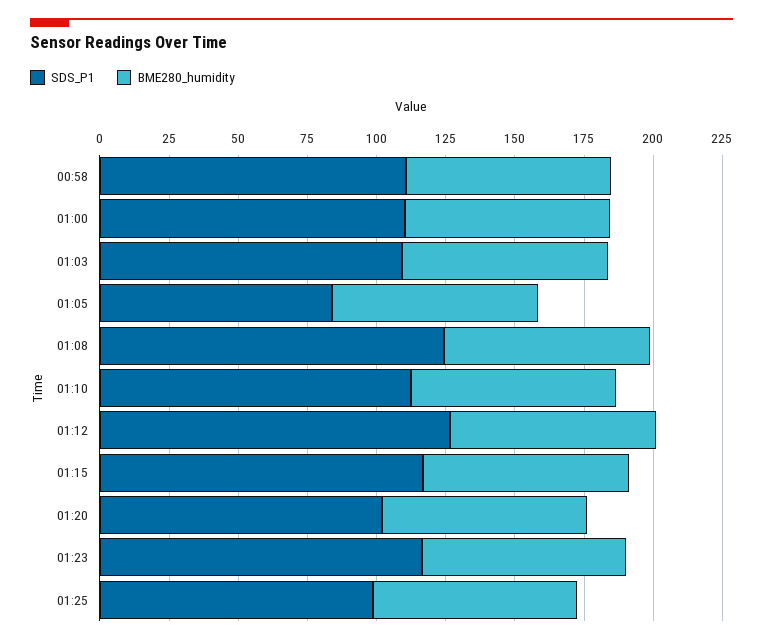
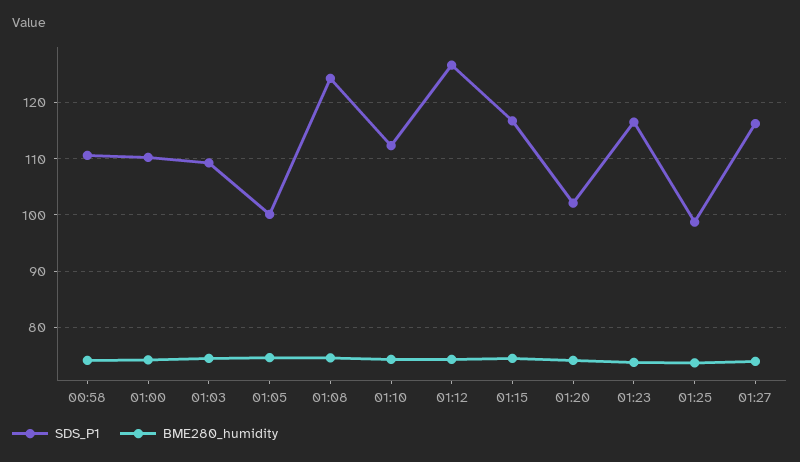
SDS_P1, 01:05: 85 -> 100
SDS_P1, 01:27: none -> 116
BME280_humidity, 01:27: none -> 74

